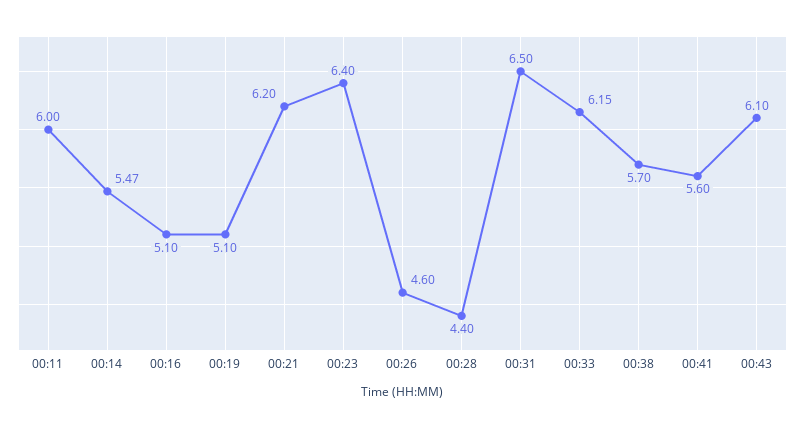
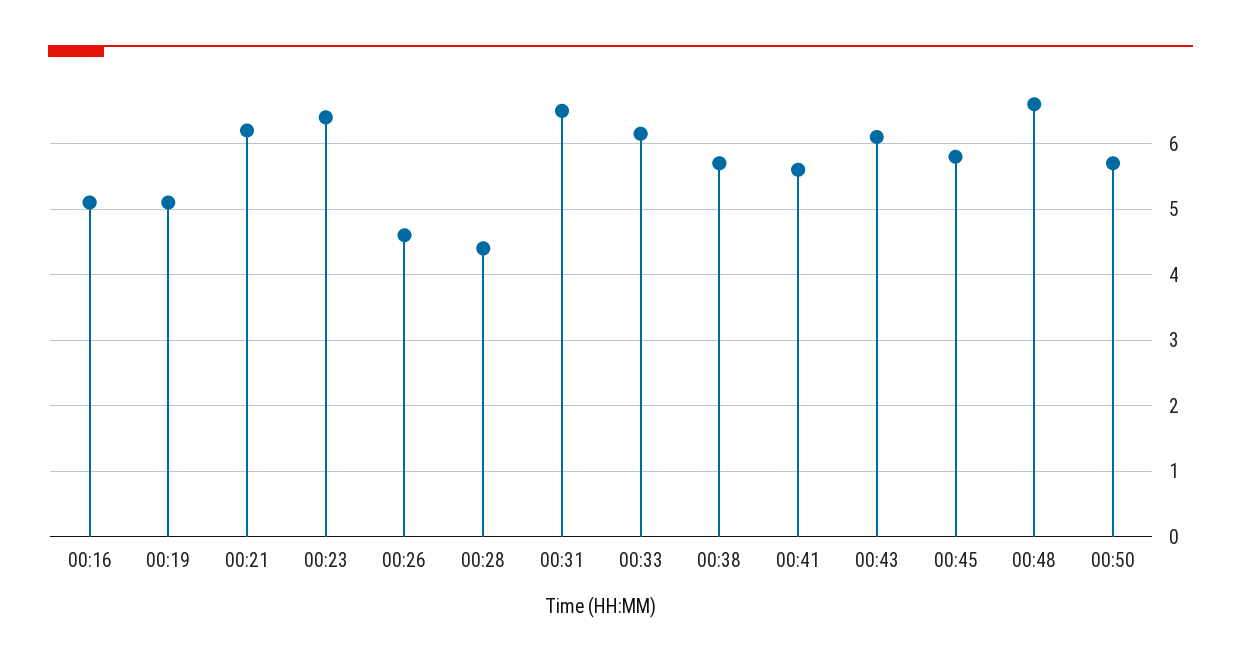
00:11: 6 -> none
00:14: 5.47 -> none
00:45: none -> 5.8
00:48: none -> 6.6
00:50: none -> 5.7

